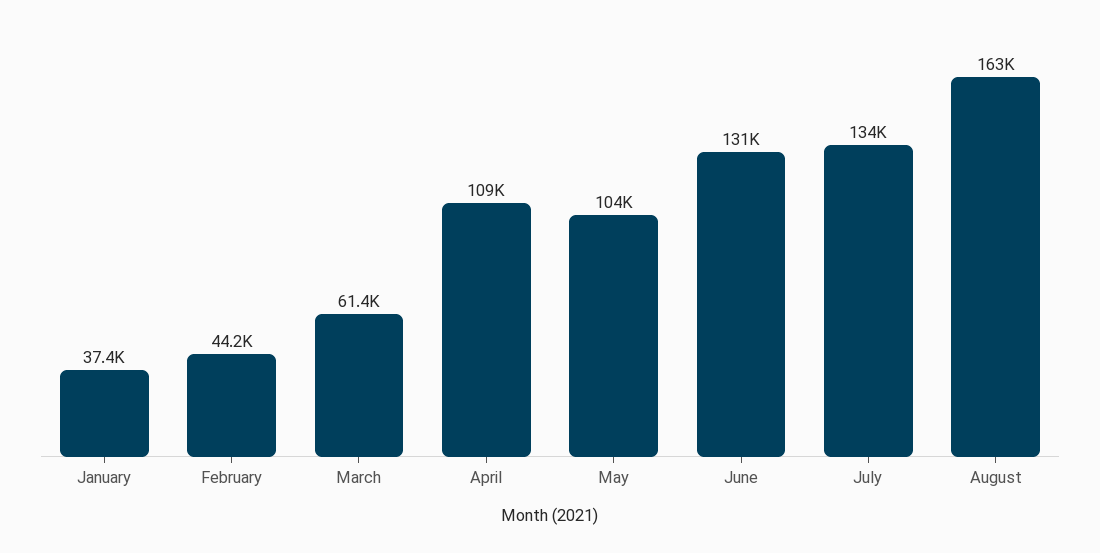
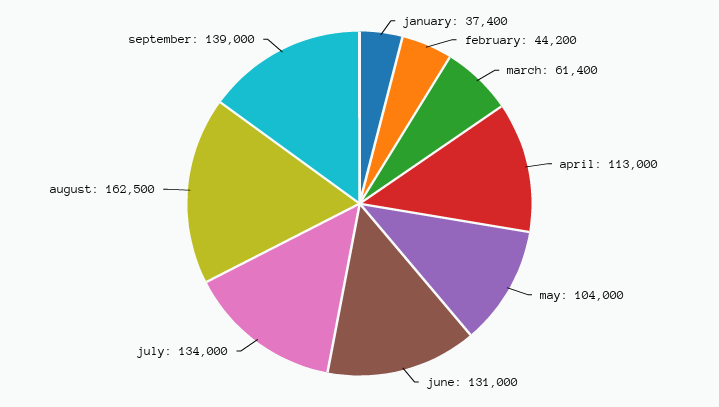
April: 109000 -> 113000
september: none -> 139000

